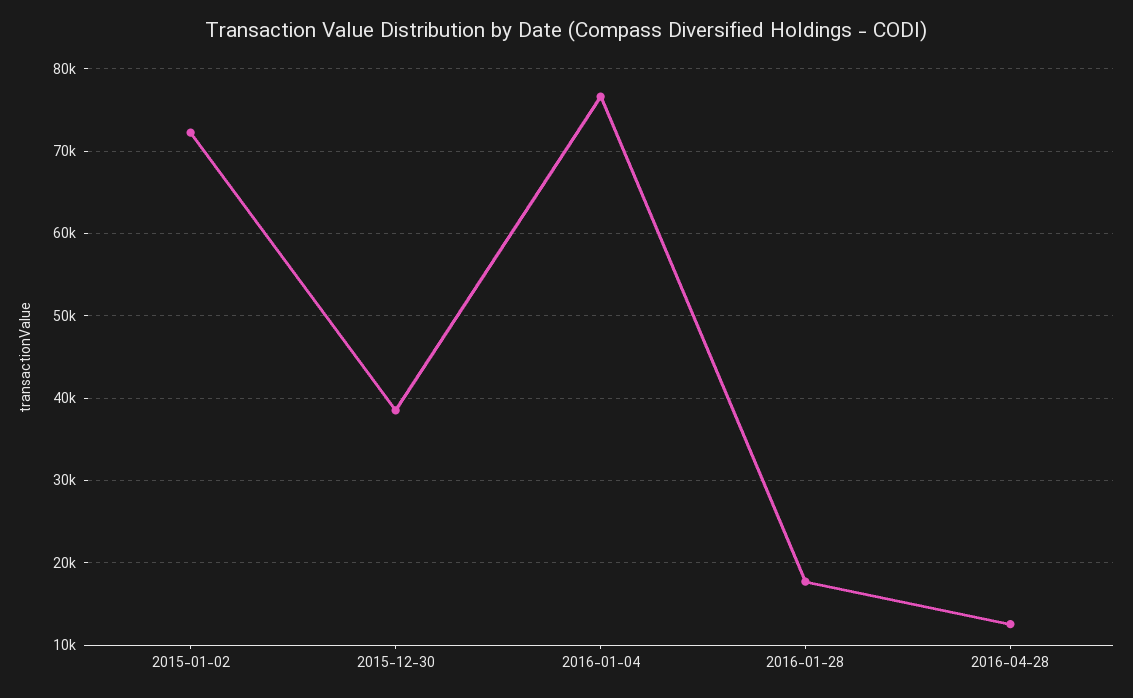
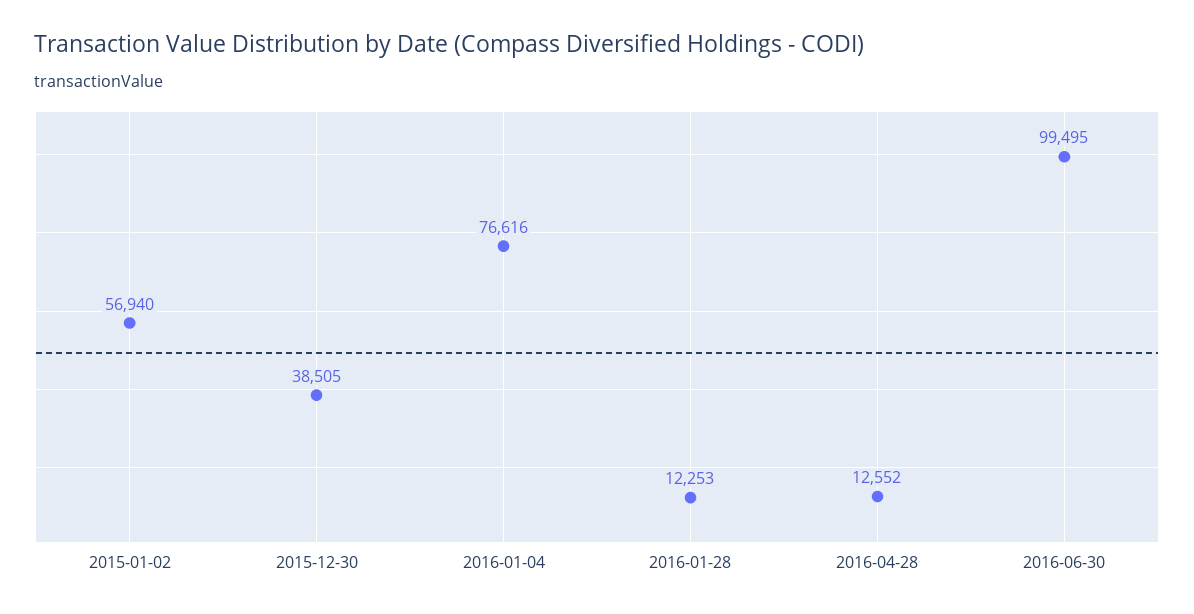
2015-01-02: 72000 -> 56940
2016-01-28: 18000 -> 12253
2016-06-30: none -> 99495

